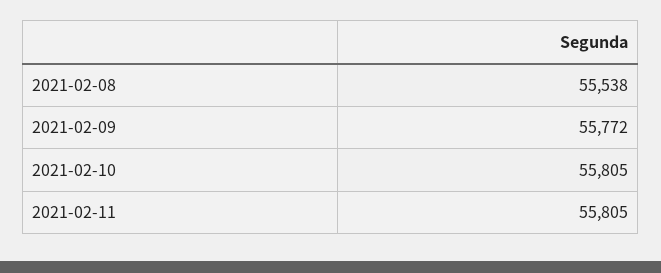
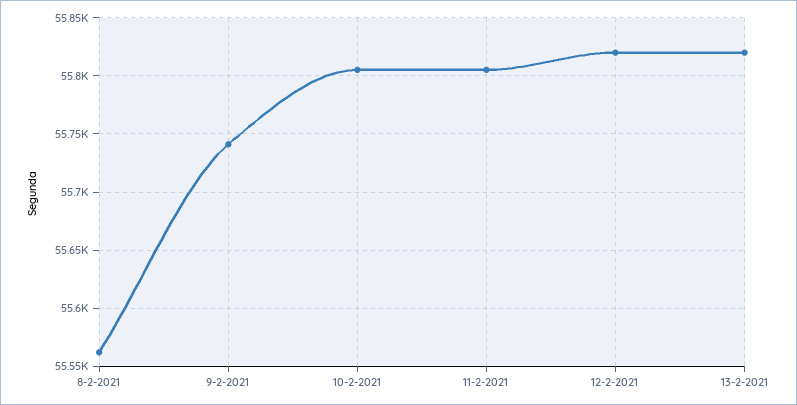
2021-02-08: 55538 -> 55560
2021-02-09: 55772 -> 55740
12-2-2021: none -> 55820
13-2-2021: none -> 55820

